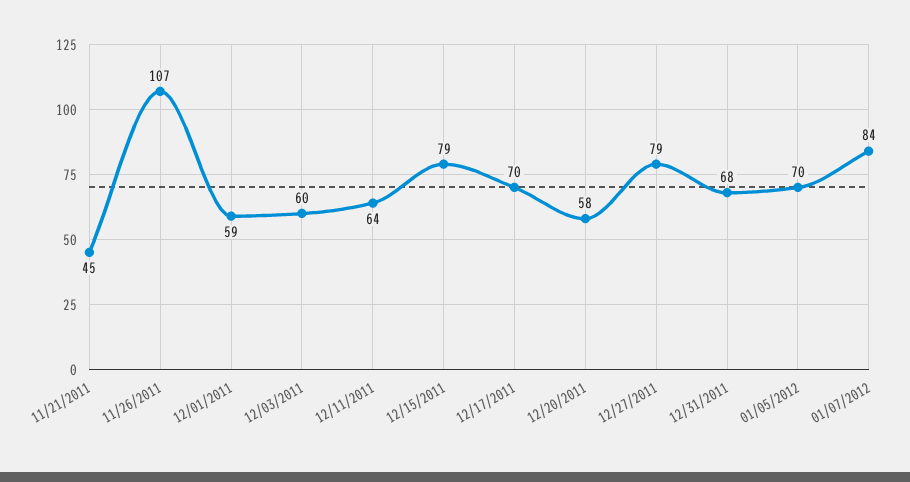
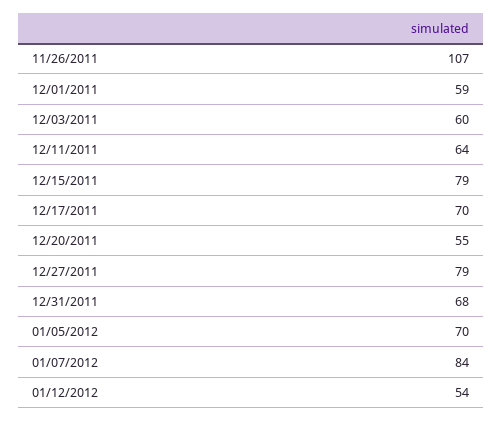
11/21/2011: 45 -> none
12/20/2011: 58 -> 55
01/12/2012: none -> 54

